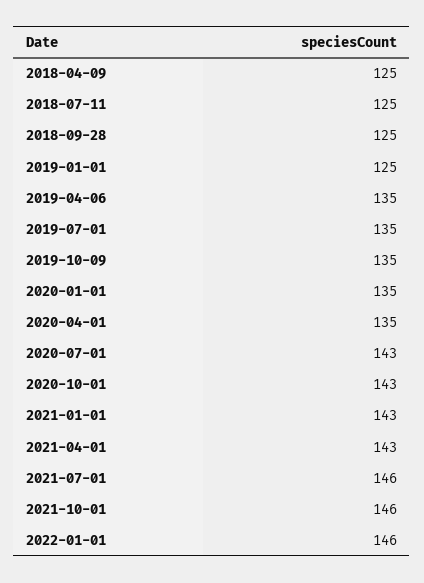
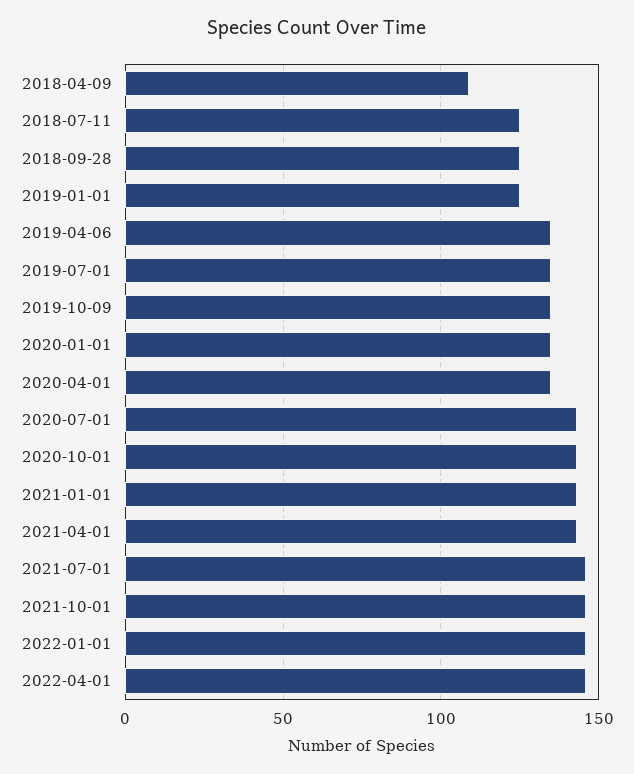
2018-04-09: 125 -> 110
2022-04-01: none -> 145

